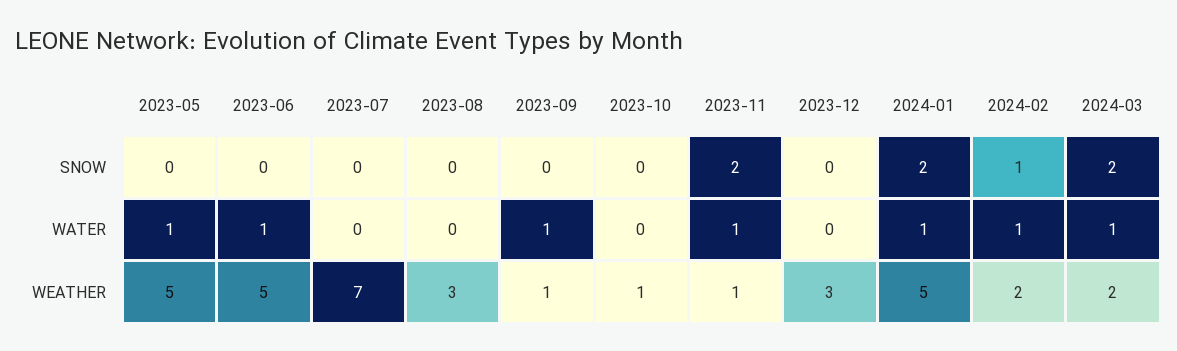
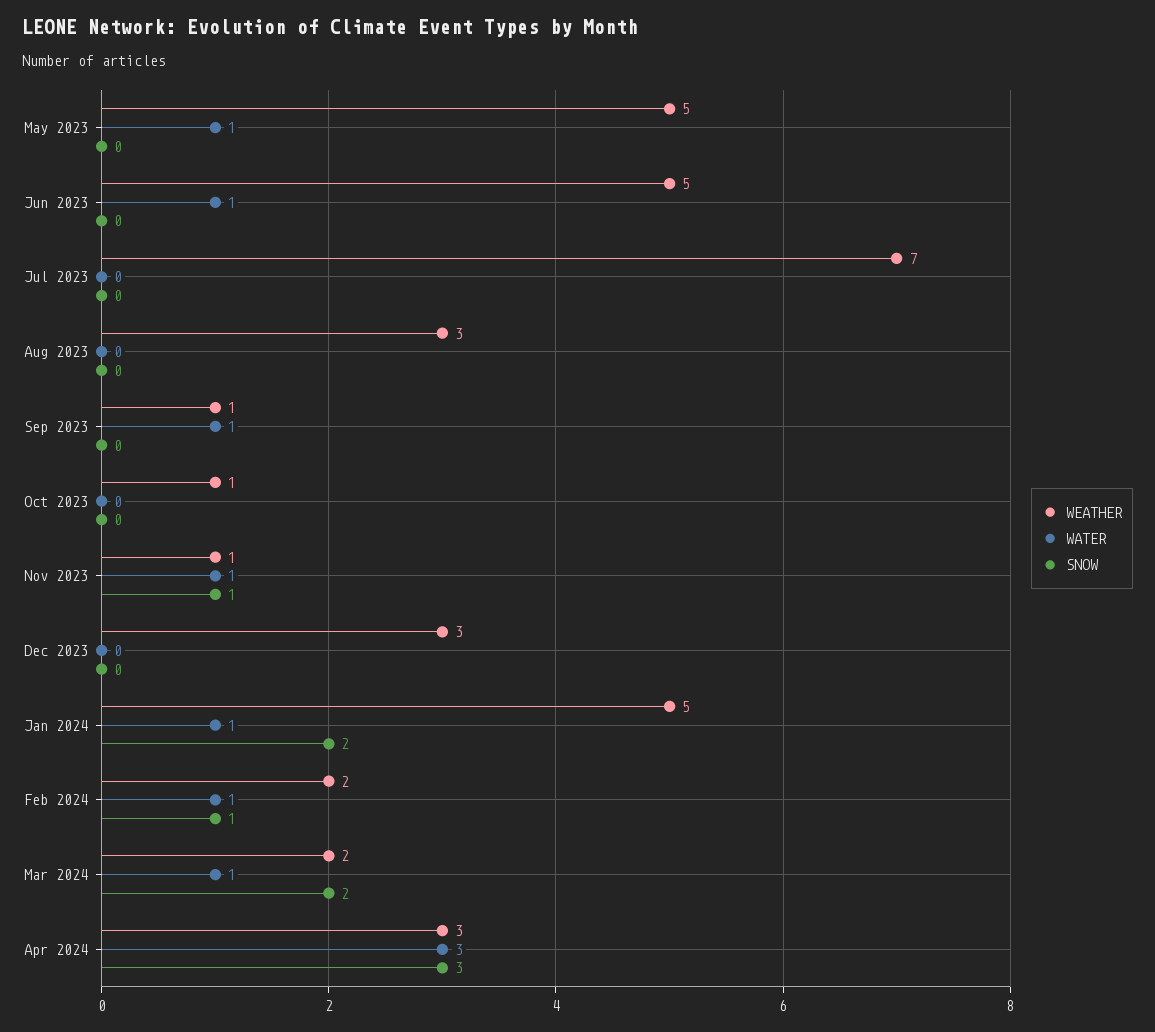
SNOW, 2023-11: 2 -> 1
WEATHER, Apr 2024: none -> 3
WATER, Apr 2024: none -> 3
SNOW, Apr 2024: none -> 3

